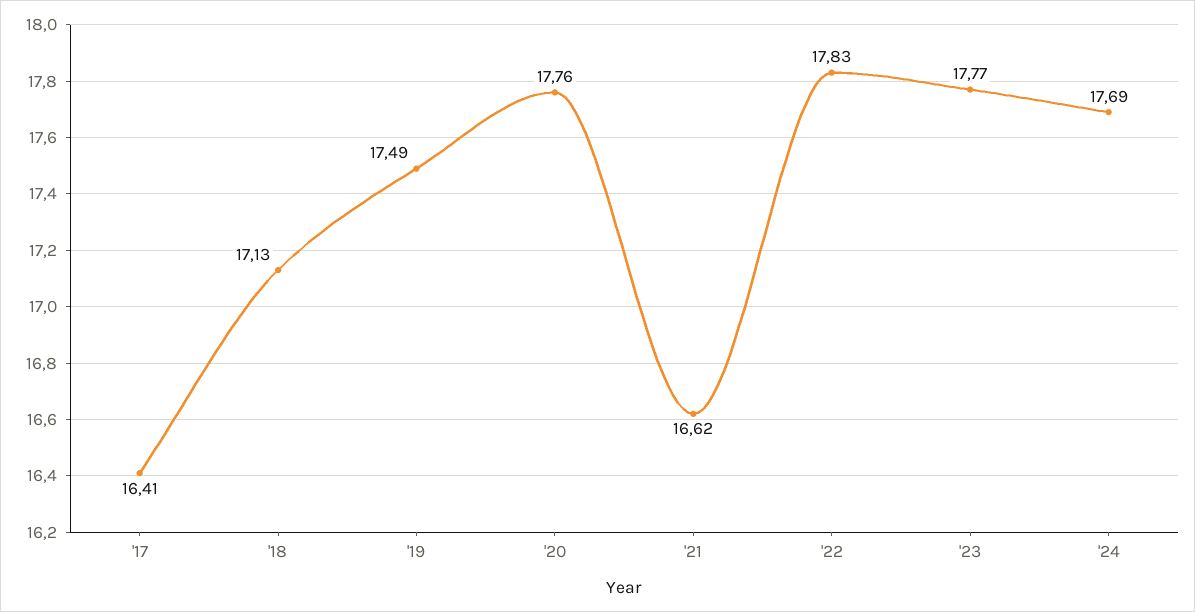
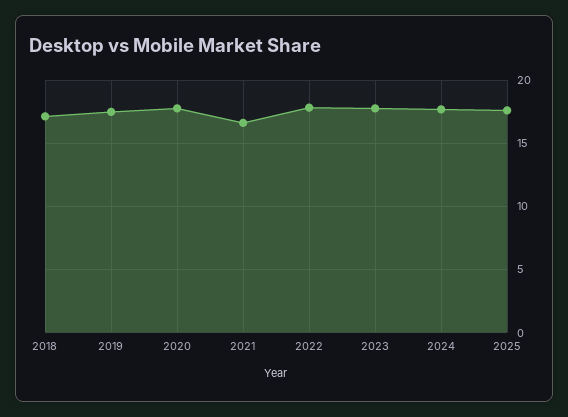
'17: 16.41 -> none
2025: none -> 17.5

